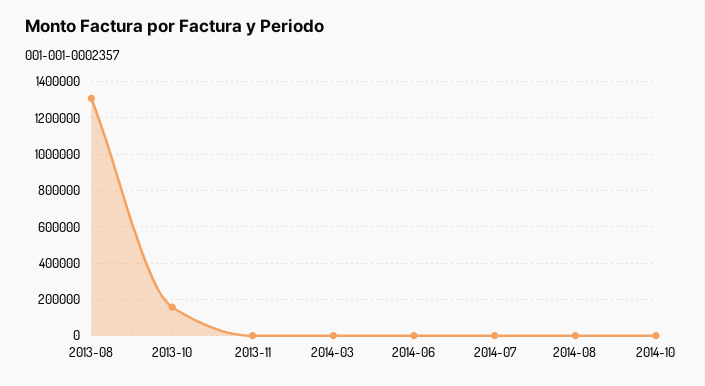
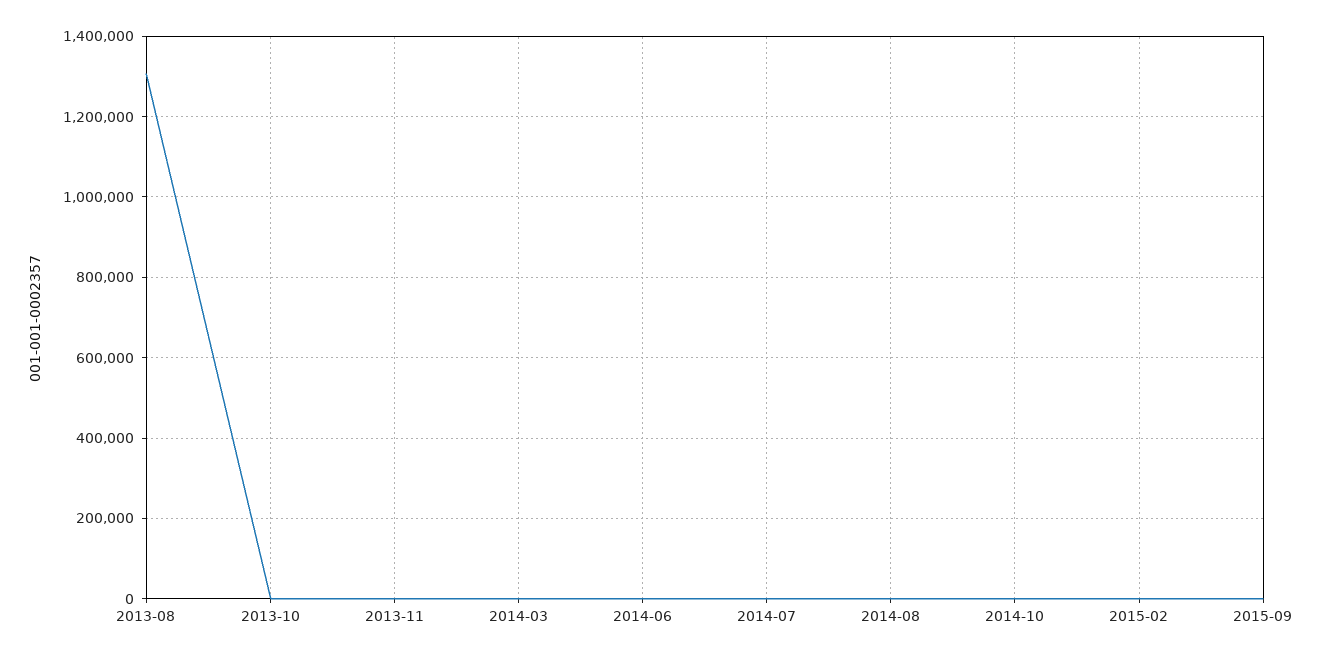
2013-10: 150000 -> 0
2015-02: none -> 0
2015-09: none -> 0

